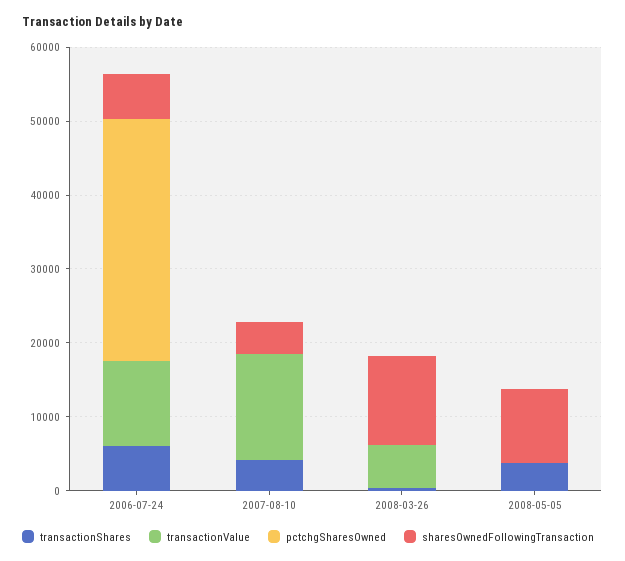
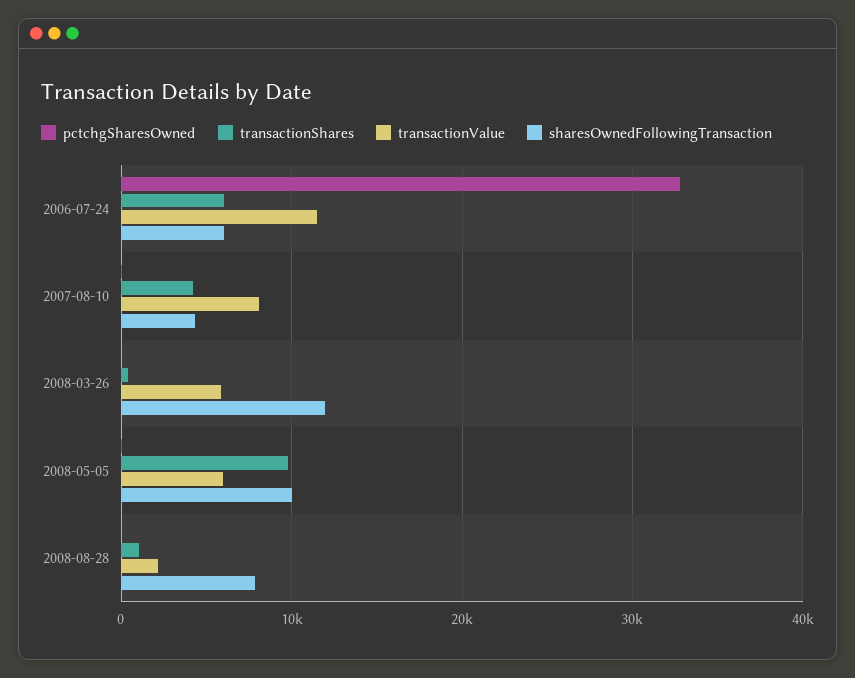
transactionValue, 2007-08-10: 14000 -> 8000
transactionShares, 2008-05-05: 4000 -> 10000
transactionValue, 2008-05-05: 0 -> 6000
pctchgSharesOwned, 2008-08-28: none -> 0
transactionShares, 2008-08-28: none -> 1000
transactionValue, 2008-08-28: none -> 2000
sharesOwnedFollowingTransaction, 2008-08-28: none -> 8000

